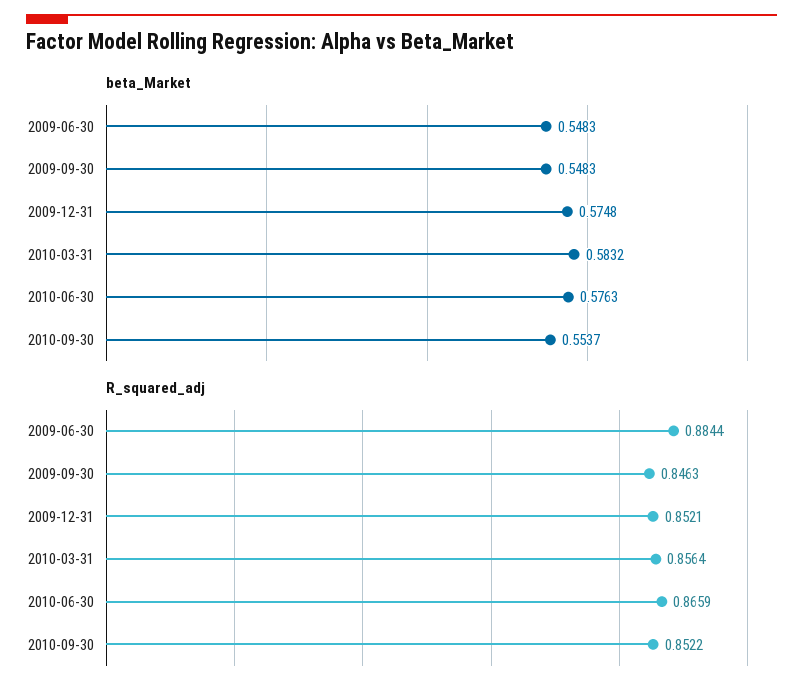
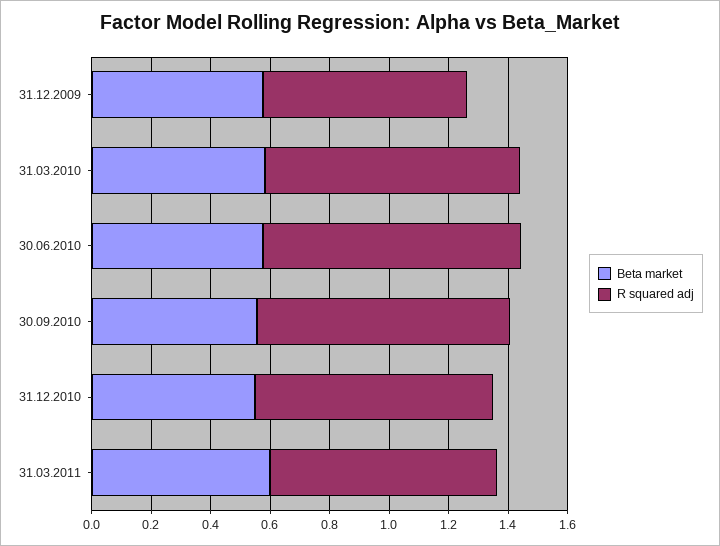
beta_Market, 2009-06-30: 0.5483 -> none
beta_Market, 2009-09-30: 0.5483 -> none
R_squared_adj, 2009-06-30: 0.8844 -> none
R_squared_adj, 2009-09-30: 0.8463 -> none
R_squared_adj, 2009-12-31: 0.8521 -> 0.7
beta_Market, 31.12.2010: none -> 0.55
R_squared_adj, 31.12.2010: none -> 0.8
beta_Market, 31.03.2011: none -> 0.6
R_squared_adj, 31.03.2011: none -> 0.75

